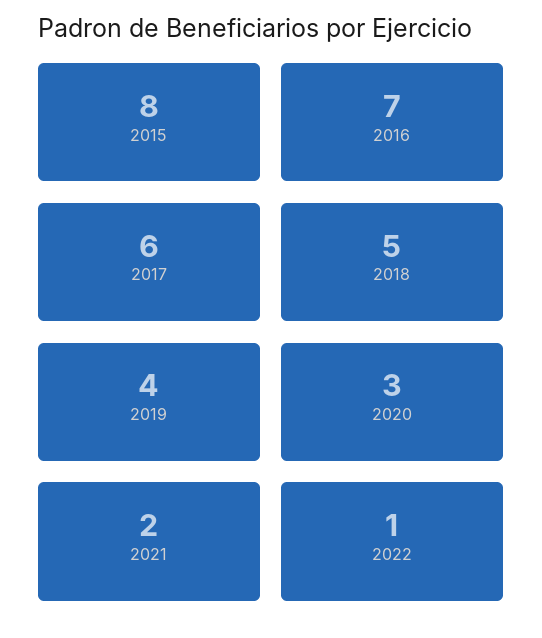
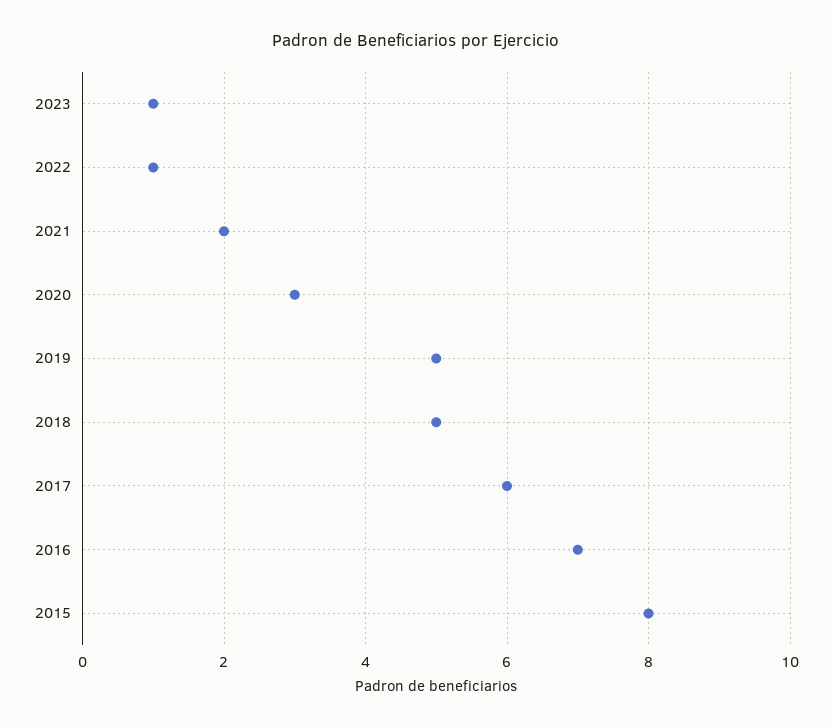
2019: 4 -> 5
2023: none -> 1

